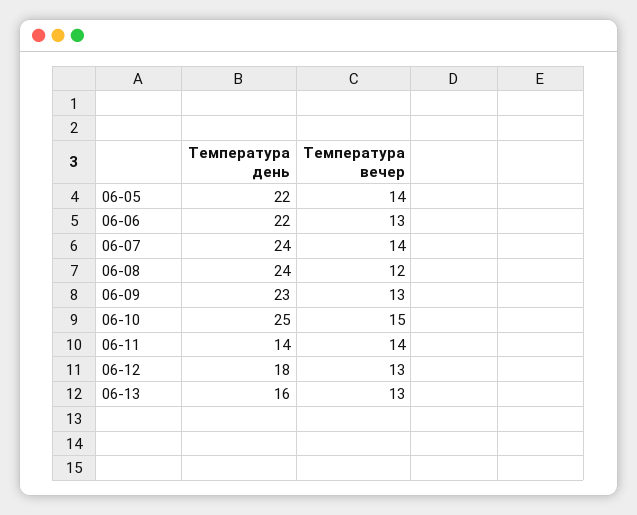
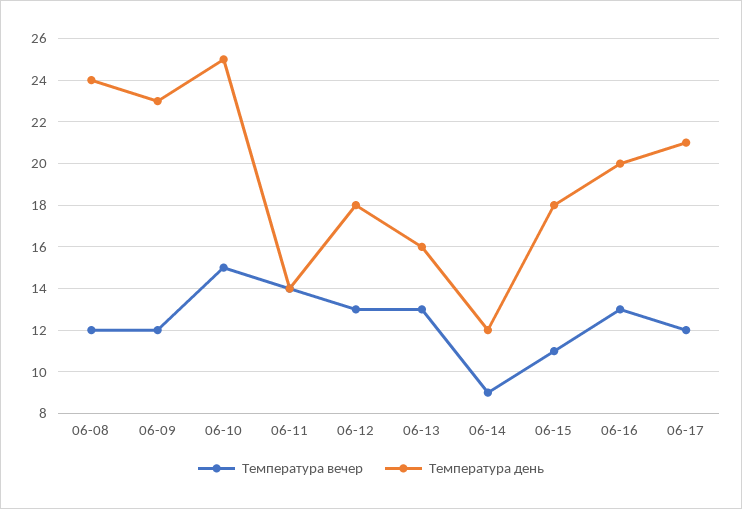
Температура день, 06-05: 22 -> none
Температура вечер, 06-05: 14 -> none
Температура день, 06-06: 22 -> none
Температура вечер, 06-06: 13 -> none
Температура день, 06-07: 24 -> none
Температура вечер, 06-07: 14 -> none
Температура вечер, 06-09: 13 -> 12
Температура вечер, 06-14: none -> 9
Температура день, 06-14: none -> 12
Температура вечер, 06-15: none -> 11
Температура день, 06-15: none -> 18
Температура вечер, 06-16: none -> 13
Температура день, 06-16: none -> 20
Температура вечер, 06-17: none -> 12
Температура день, 06-17: none -> 21

